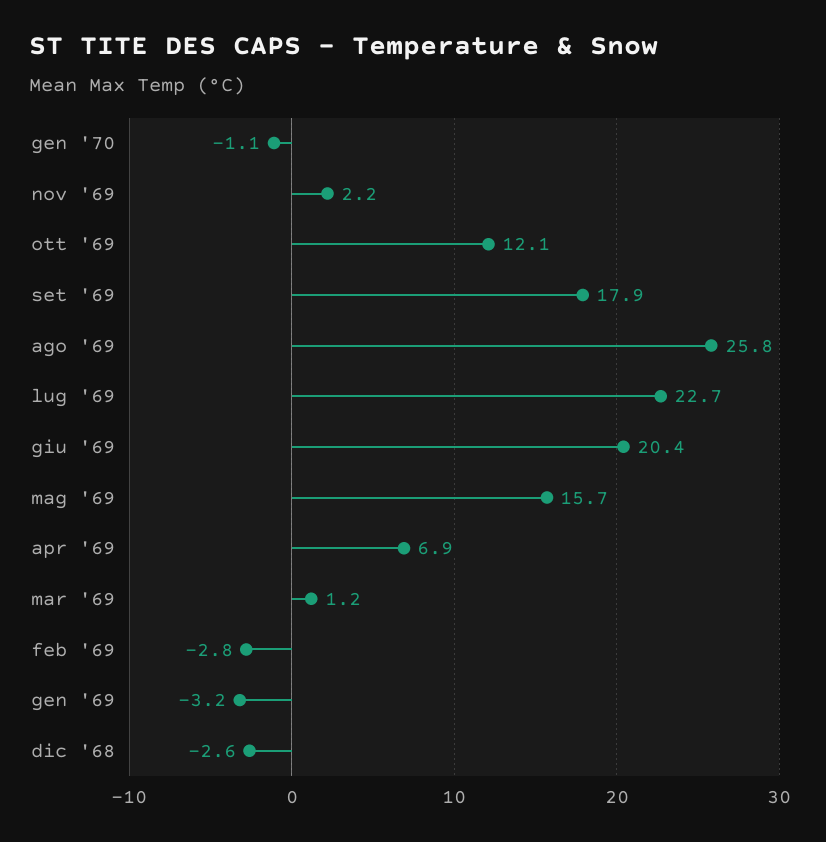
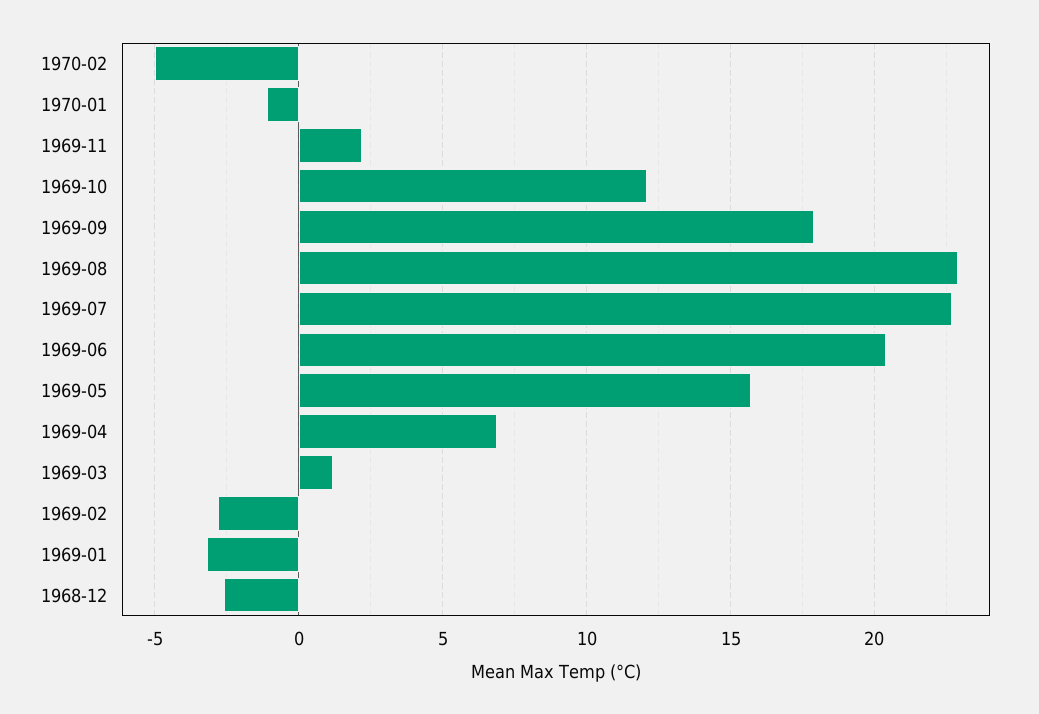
ago '69: 25.8 -> 23
1970-02: none -> -5

